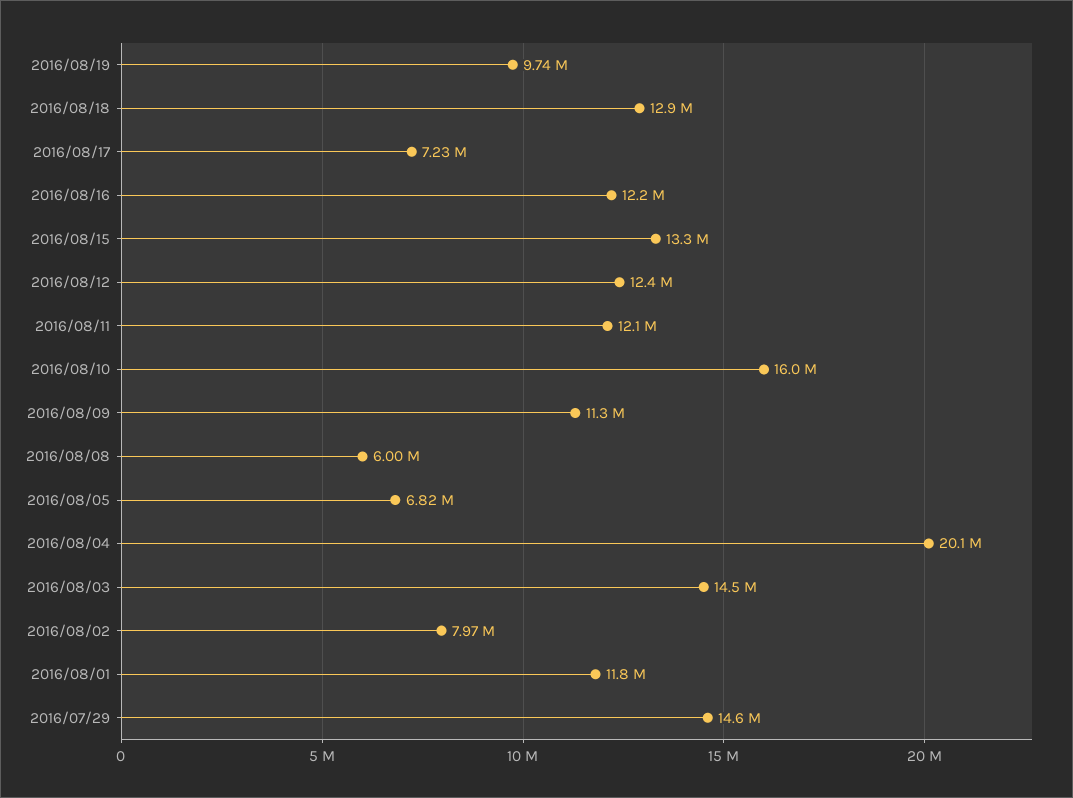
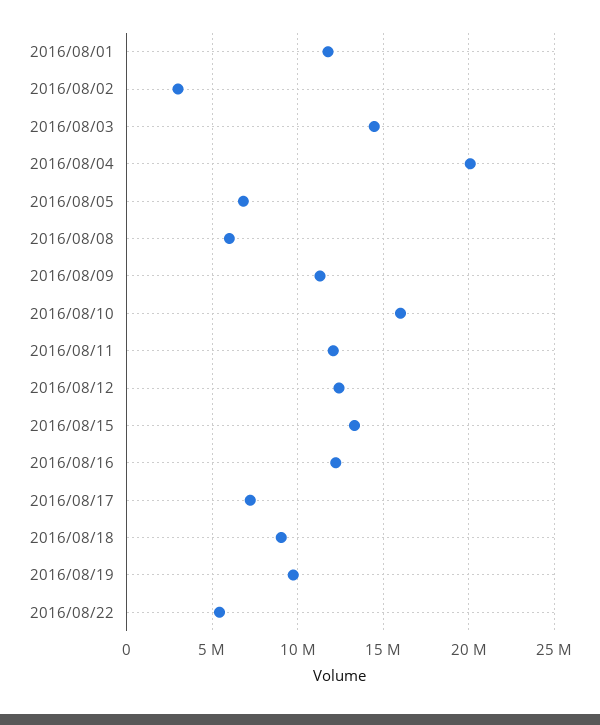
2016/08/18: 12900000 -> 9000000
2016/08/02: 7970000 -> 3000000
2016/07/29: 14600000 -> none
2016/08/22: none -> 5500000

